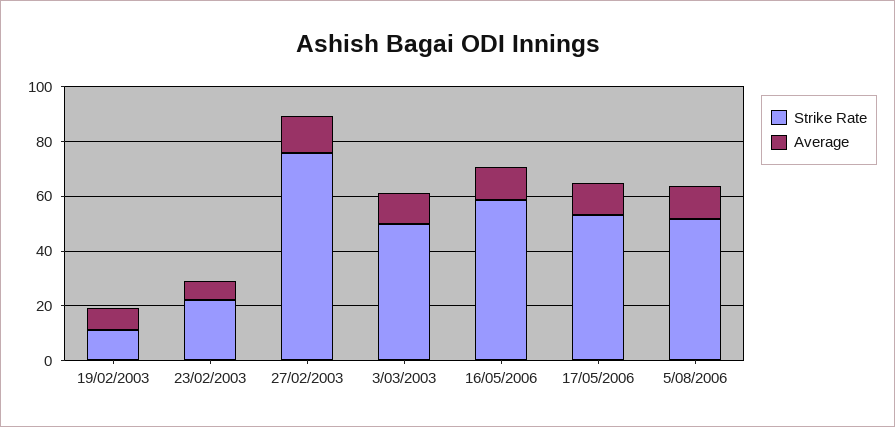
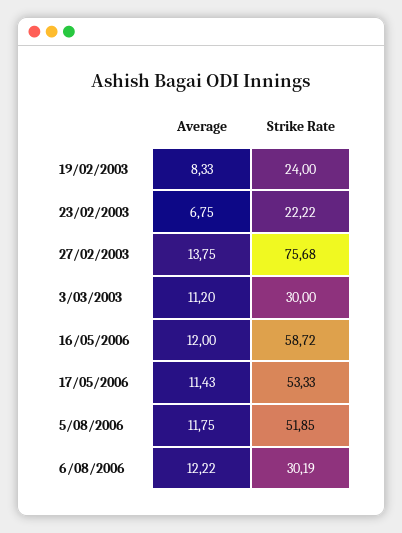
Strike Rate, 19/02/2003: 10 -> 24
Strike Rate, 3/03/2003: 50 -> 30
Average, 6/08/2006: none -> 12.22
Strike Rate, 6/08/2006: none -> 30.19

